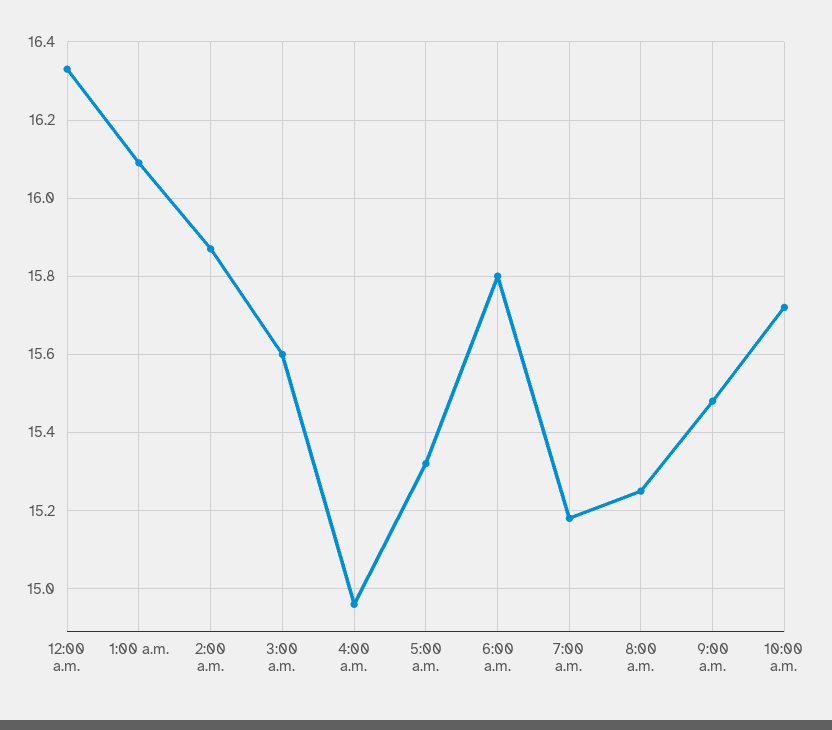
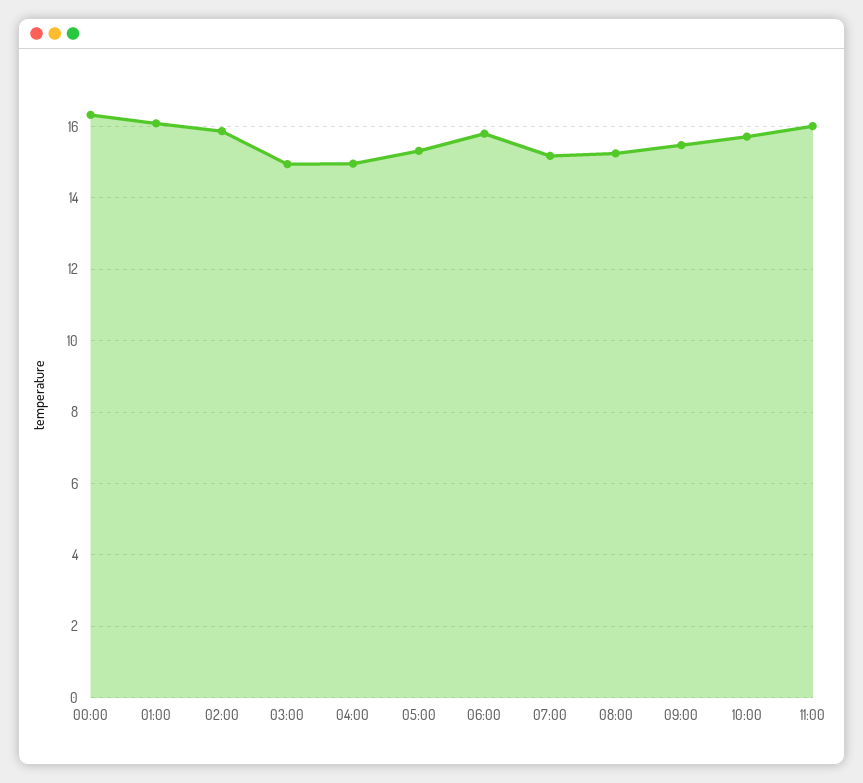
3:00 a.m.: 15.6 -> 15
11:00: none -> 16

